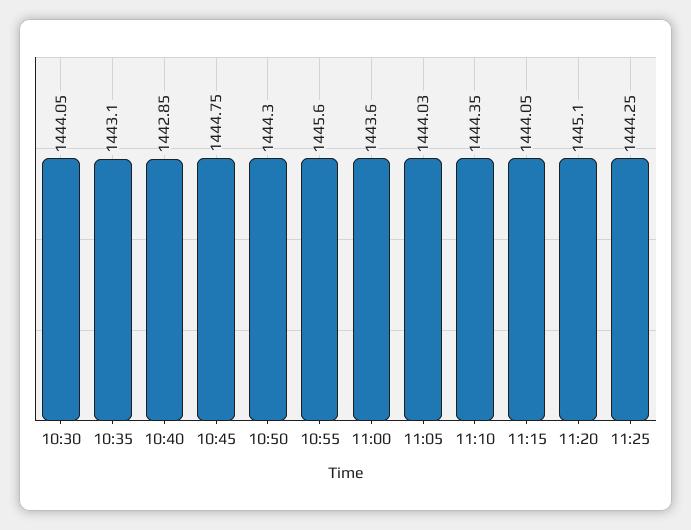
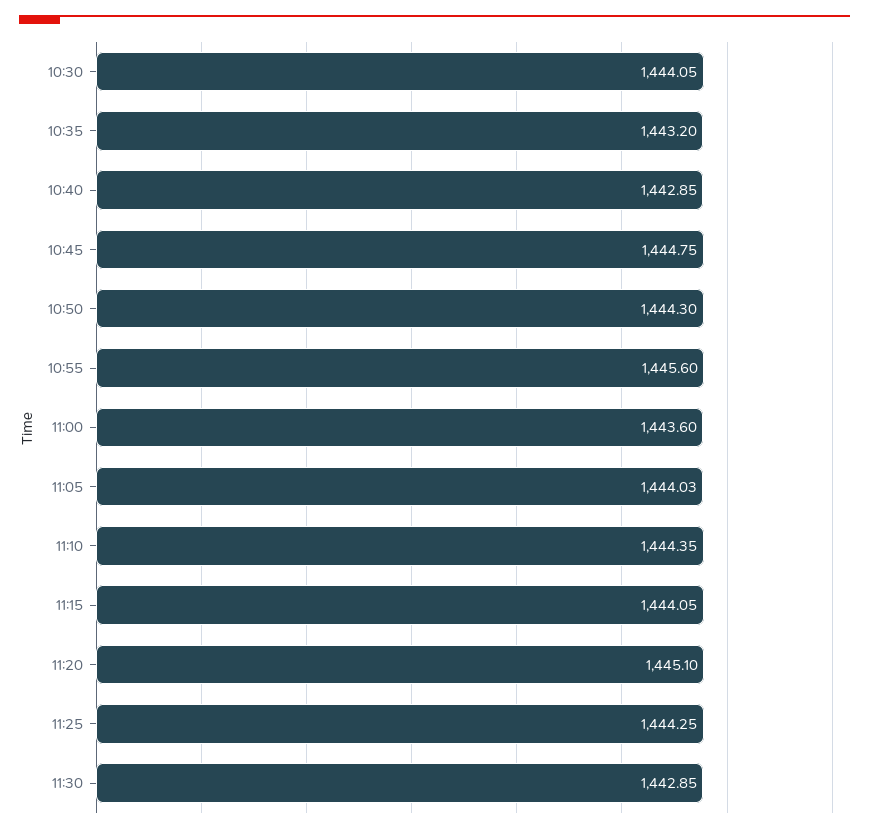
10:35: 1443.1 -> 1443.2
11:30: none -> 1442.85

